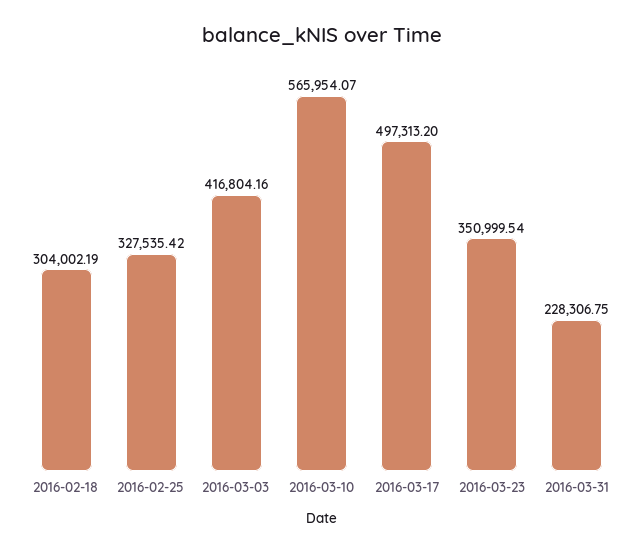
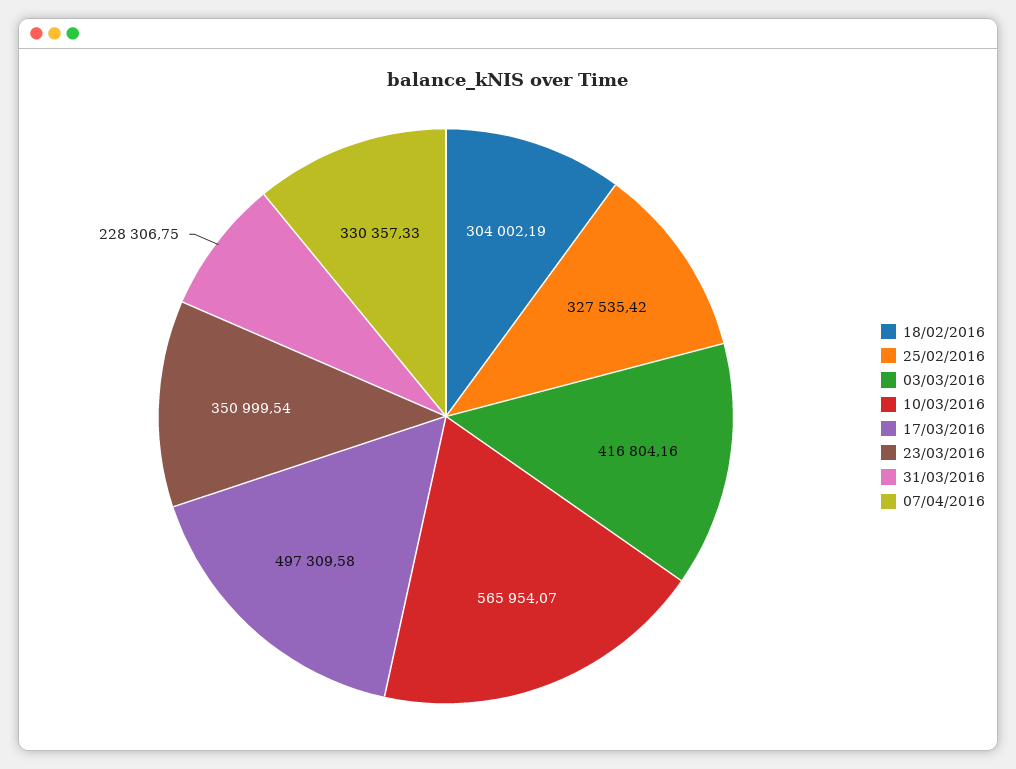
2016-03-17: 497313.2 -> 497309.58
07/04/2016: none -> 330357.33

